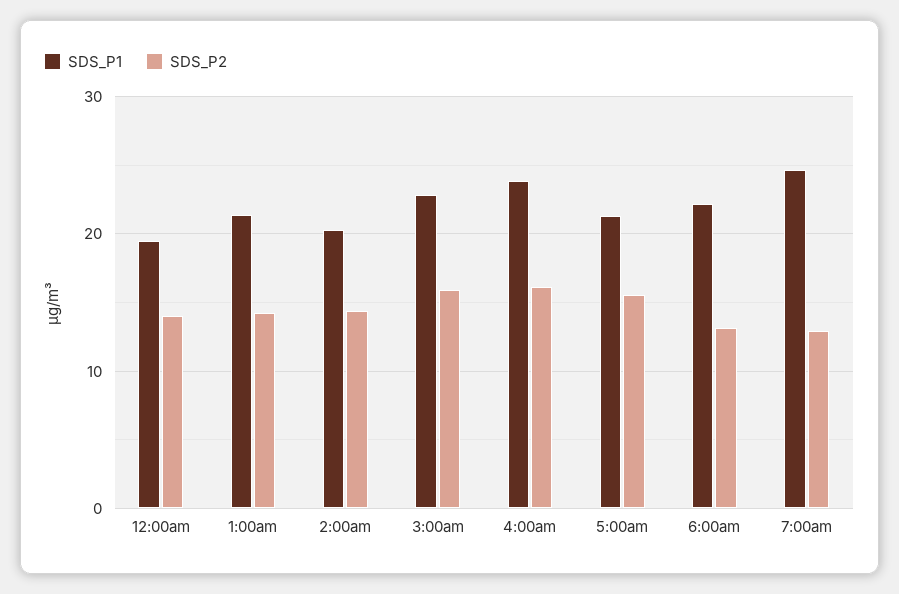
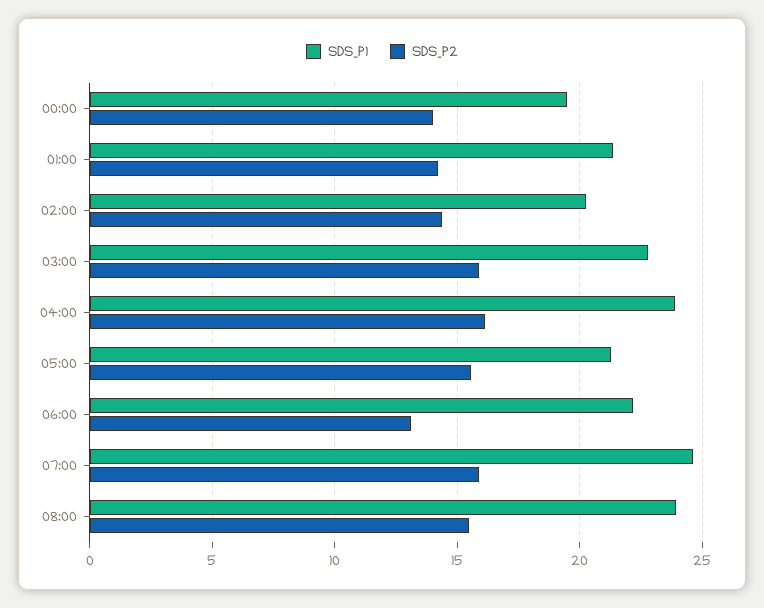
SDS_P2, 7:00am: 13 -> 16
SDS_P1, 08:00: none -> 24
SDS_P2, 08:00: none -> 15.5

